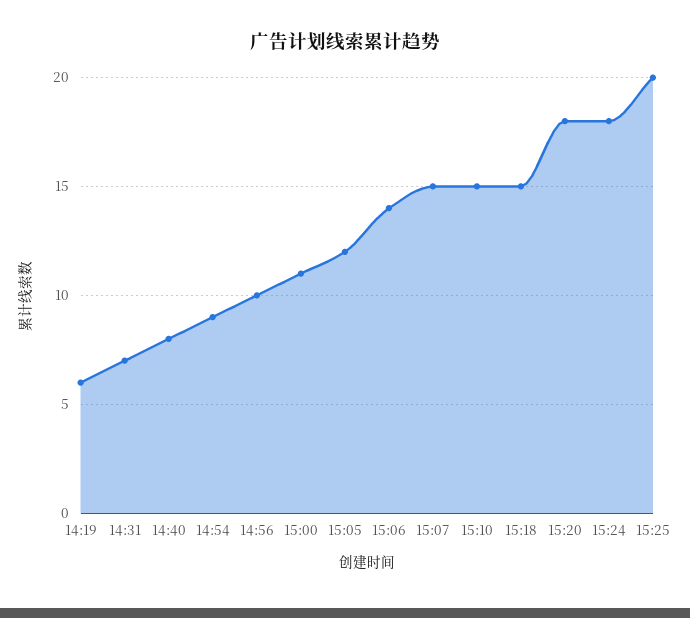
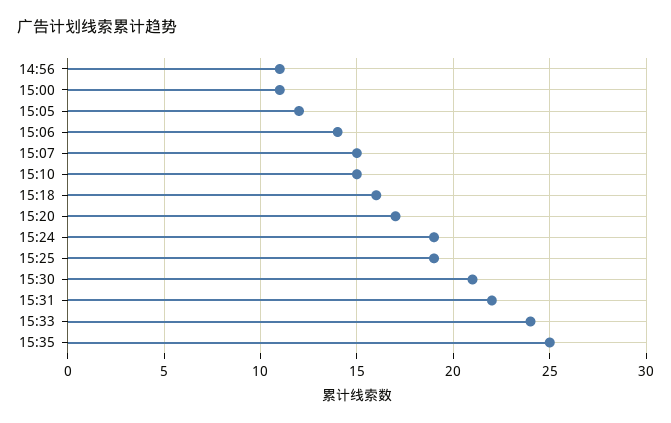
14:19: 6 -> none
14:31: 7 -> none
14:40: 8 -> none
14:54: 9 -> none
14:56: 10 -> 11
15:18: 15 -> 16
15:20: 18 -> 17
15:24: 18 -> 19
15:25: 20 -> 19
15:30: none -> 21
15:31: none -> 22
15:33: none -> 24
15:35: none -> 25

